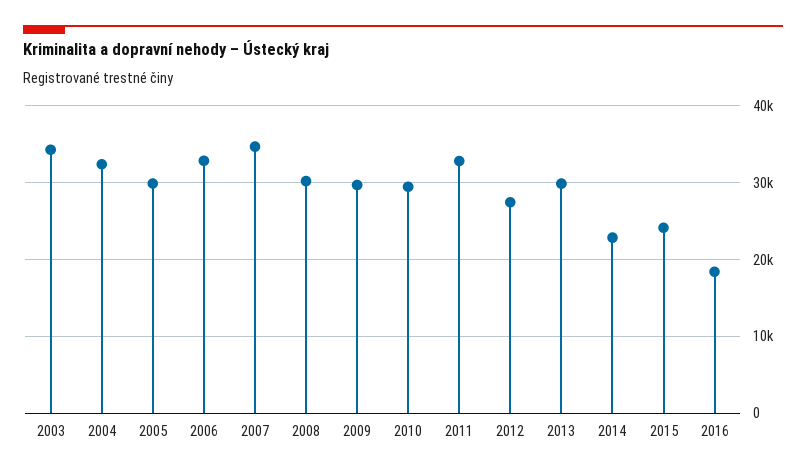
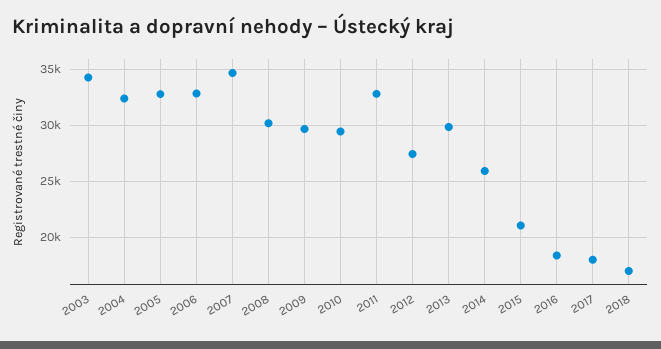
2005: 30000 -> 33000
2014: 23000 -> 26000
2015: 24000 -> 21000
2017: none -> 18000
2018: none -> 17000

